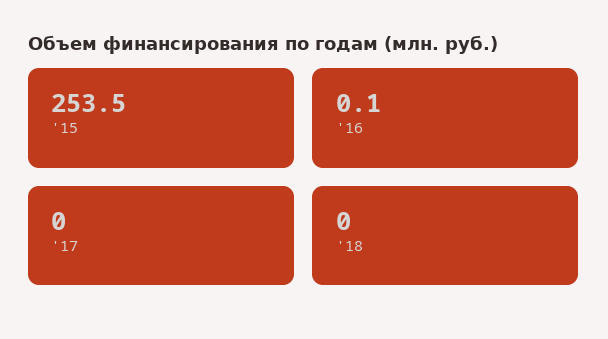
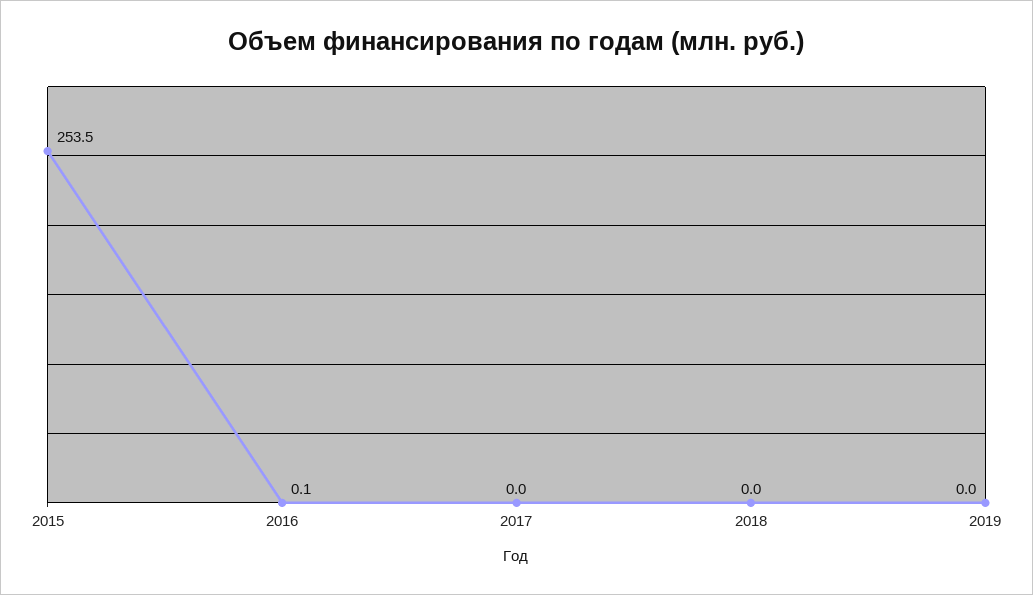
2019: none -> 0

